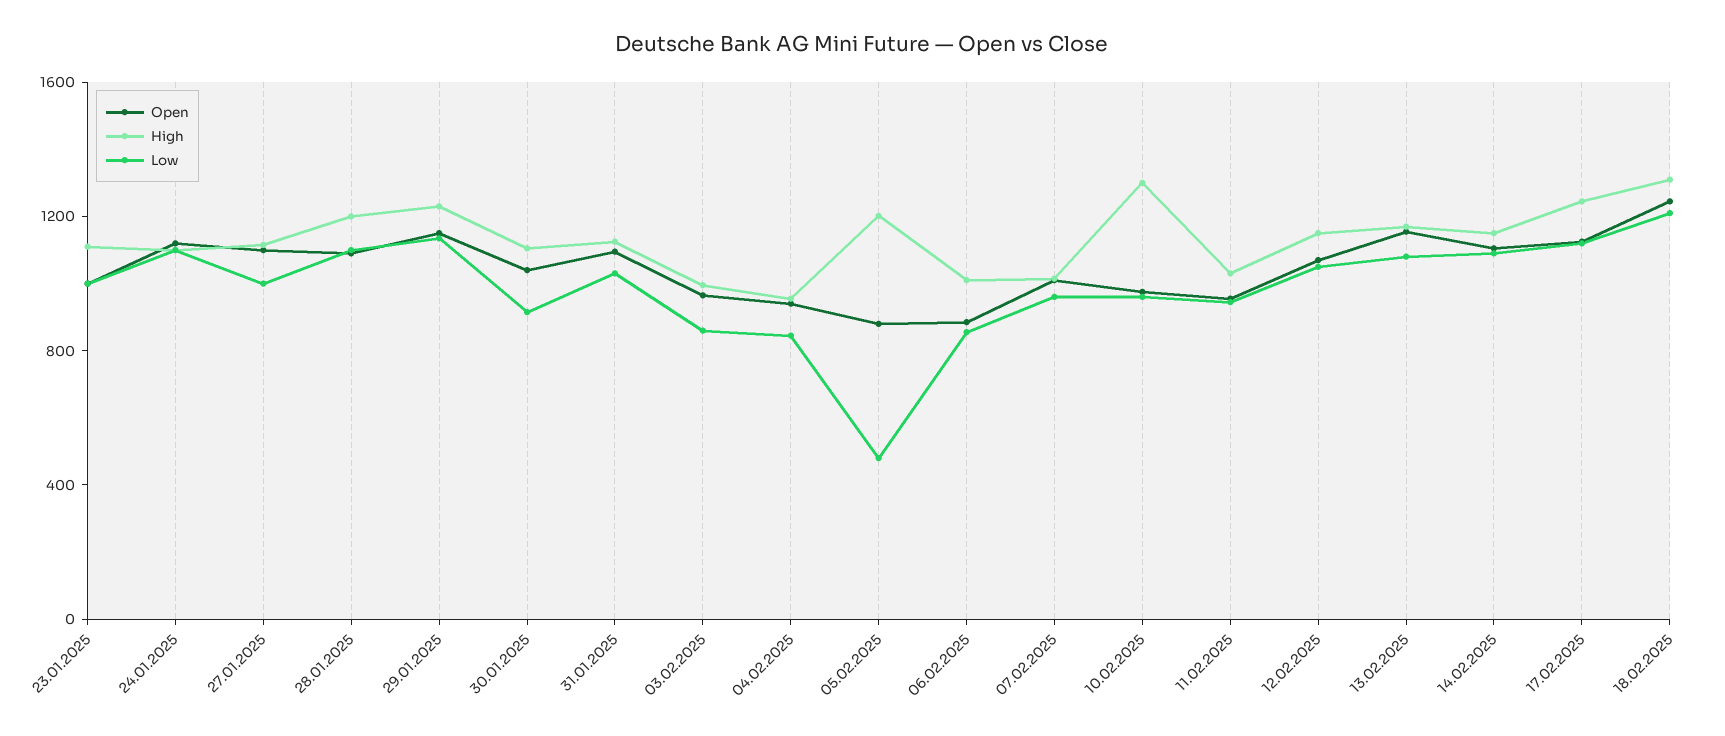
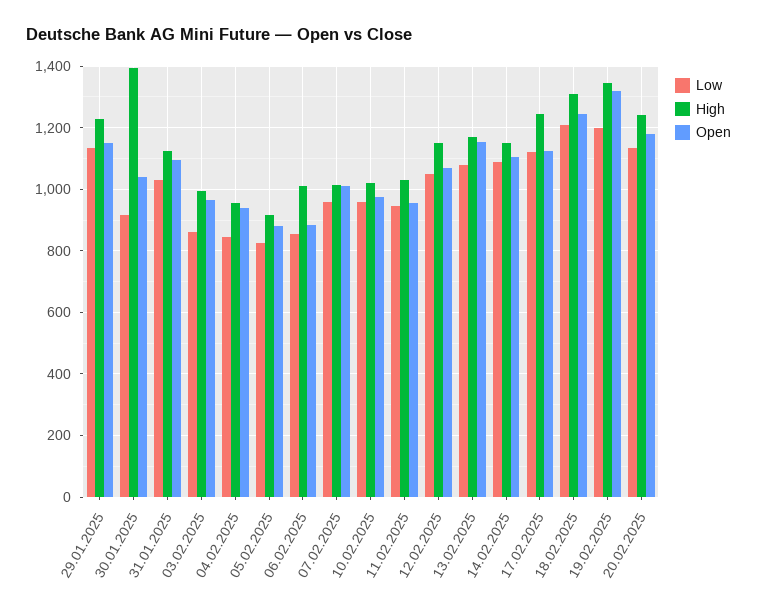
Open, 23.01.2025: 1000 -> none
High, 23.01.2025: 1100 -> none
Low, 23.01.2025: 1000 -> none
Open, 24.01.2025: 1100 -> none
High, 24.01.2025: 1100 -> none
Low, 24.01.2025: 1100 -> none
Open, 27.01.2025: 1100 -> none
High, 27.01.2025: 1100 -> none
Low, 27.01.2025: 1000 -> none
Open, 28.01.2025: 1100 -> none
High, 28.01.2025: 1200 -> none
Low, 28.01.2025: 1100 -> none
High, 30.01.2025: 1100 -> 1400
High, 05.02.2025: 1200 -> 920
Low, 05.02.2025: 500 -> 820
High, 10.02.2025: 1300 -> 1020
Low, 19.02.2025: none -> 1200
High, 19.02.2025: none -> 1340
Open, 19.02.2025: none -> 1320
Low, 20.02.2025: none -> 1140
High, 20.02.2025: none -> 1240
Open, 20.02.2025: none -> 1180

